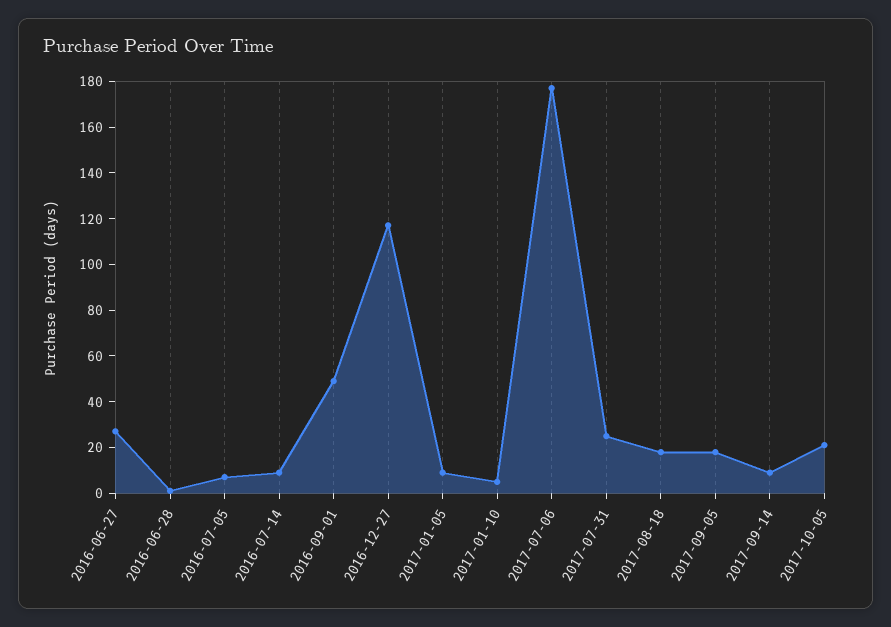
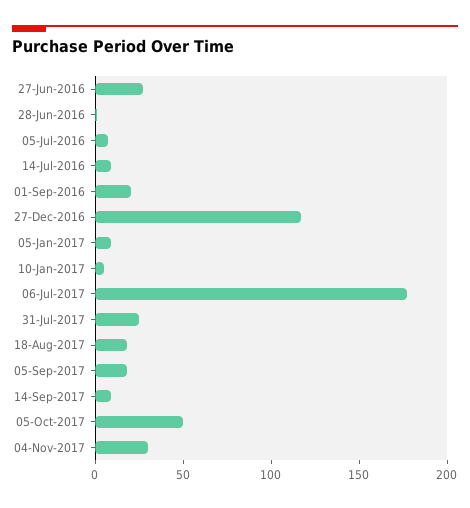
2016-09-01: 50 -> 20
2017-10-05: 20 -> 50
04-Nov-2017: none -> 30

